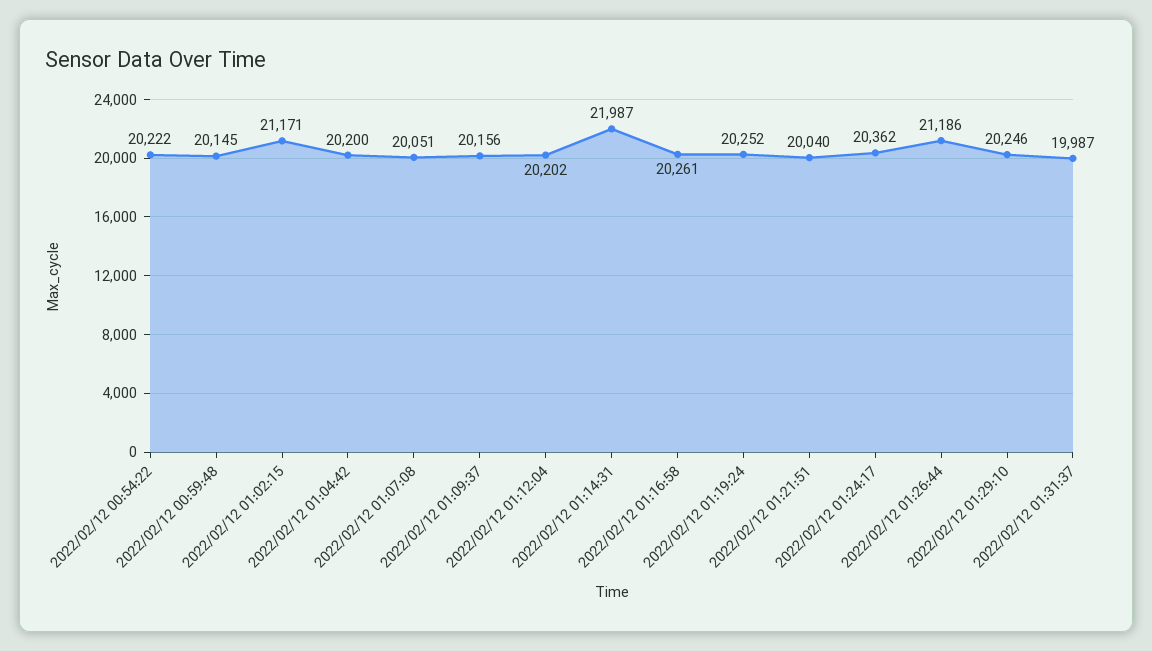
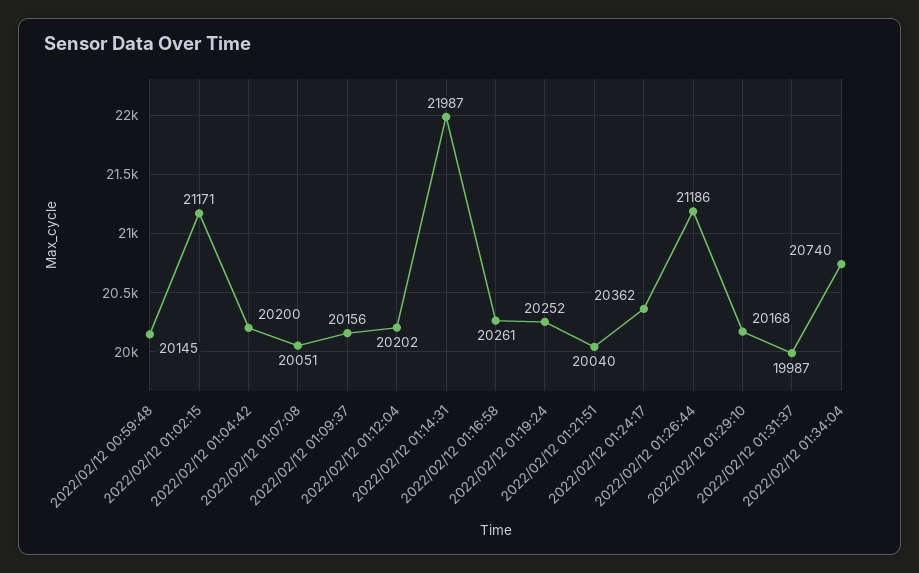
2022/02/12 00:54:22: 20222 -> none
2022/02/12 01:29:10: 20246 -> 20168
2022/02/12 01:34:04: none -> 20740

